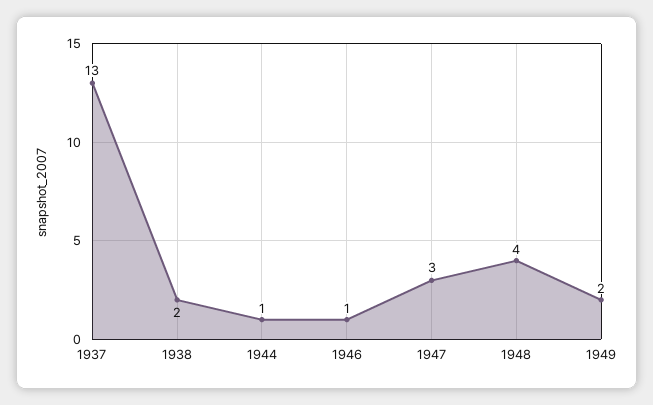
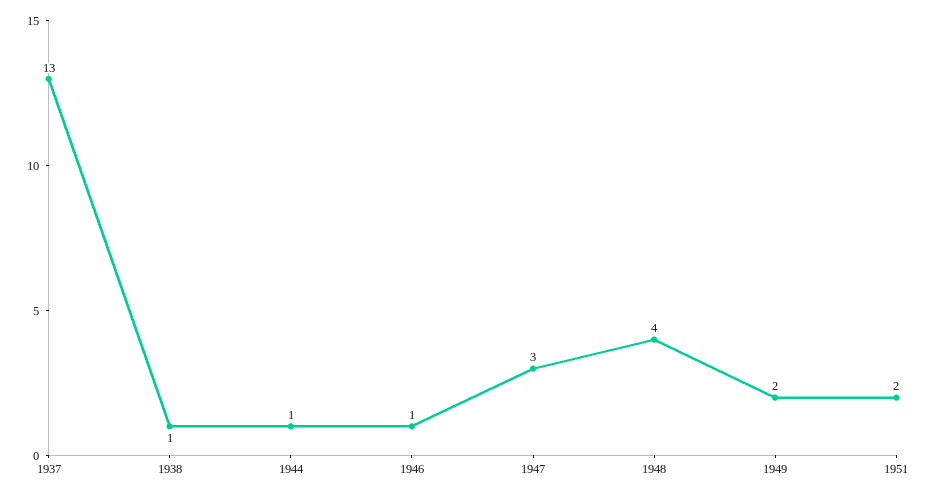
1938: 2 -> 1
1951: none -> 2

